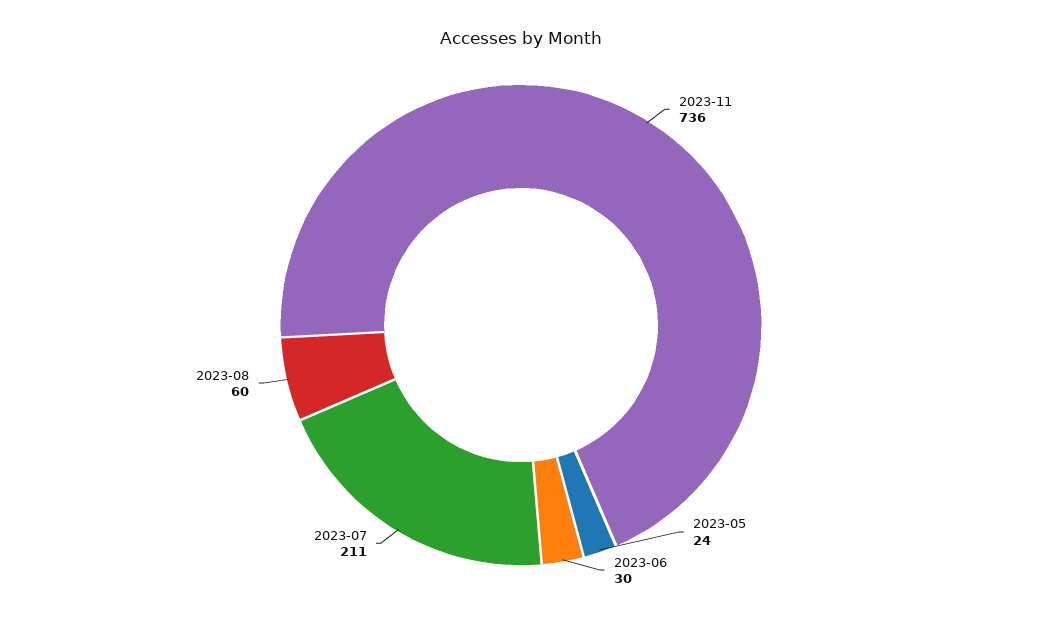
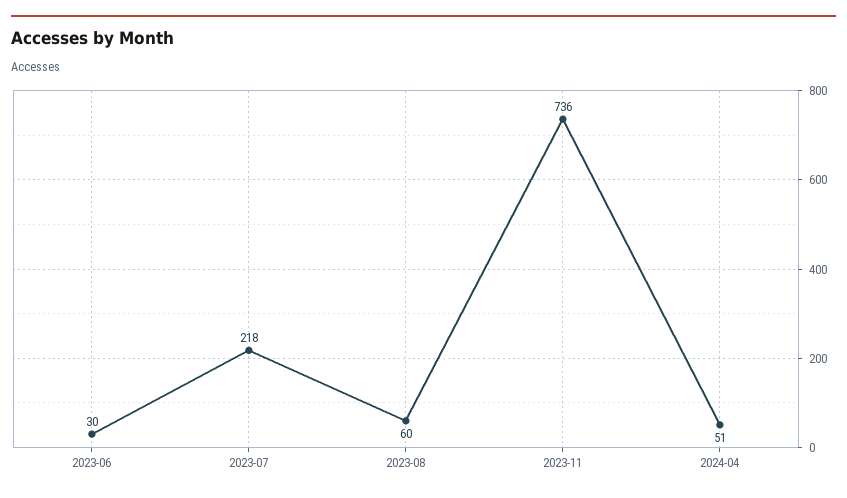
2023-05: 24 -> none
2023-07: 211 -> 218
2024-04: none -> 51

